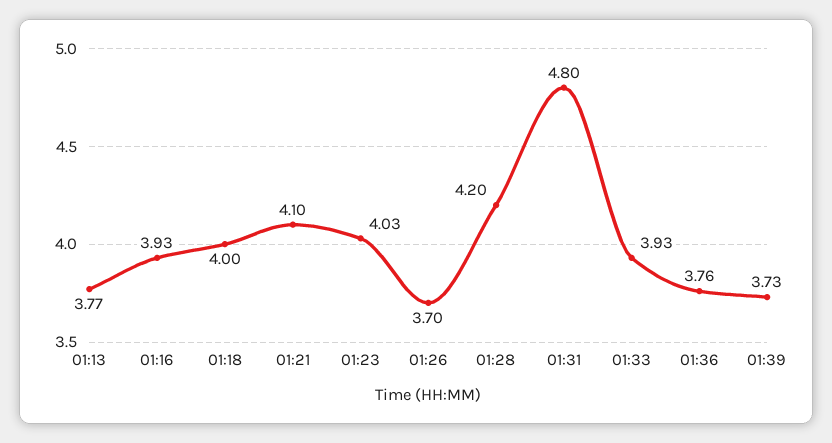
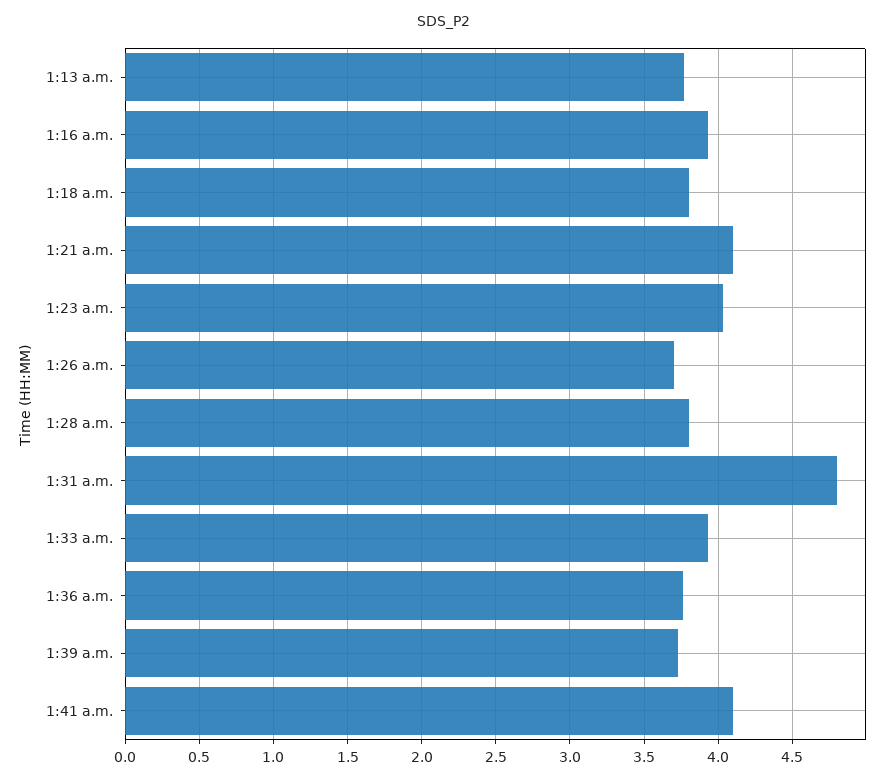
01:18: 4 -> 3.8
01:28: 4.2 -> 3.8
1:41 a.m.: none -> 4.1

